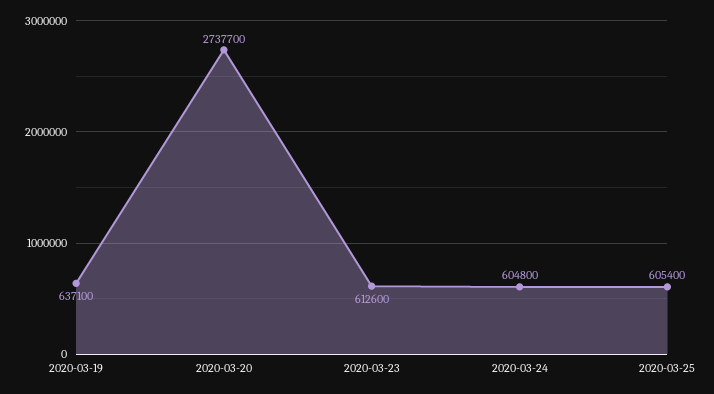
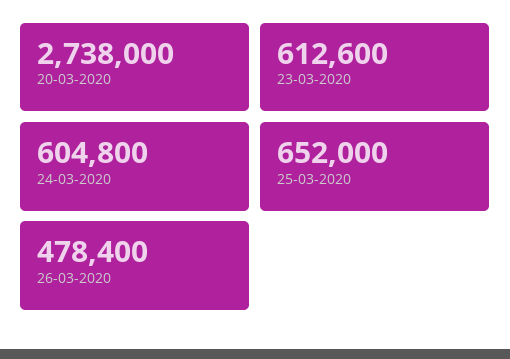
2020-03-19: 637100 -> none
2020-03-20: 2737700 -> 2738000
2020-03-25: 605400 -> 652000
26-03-2020: none -> 478400

